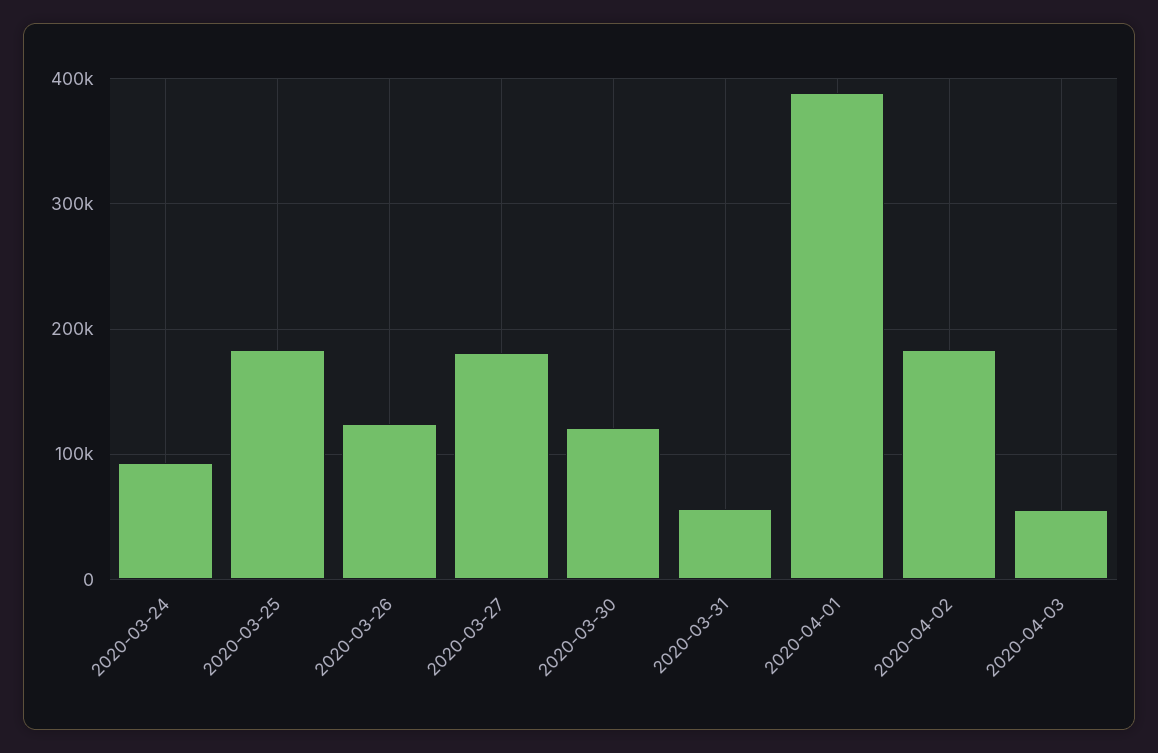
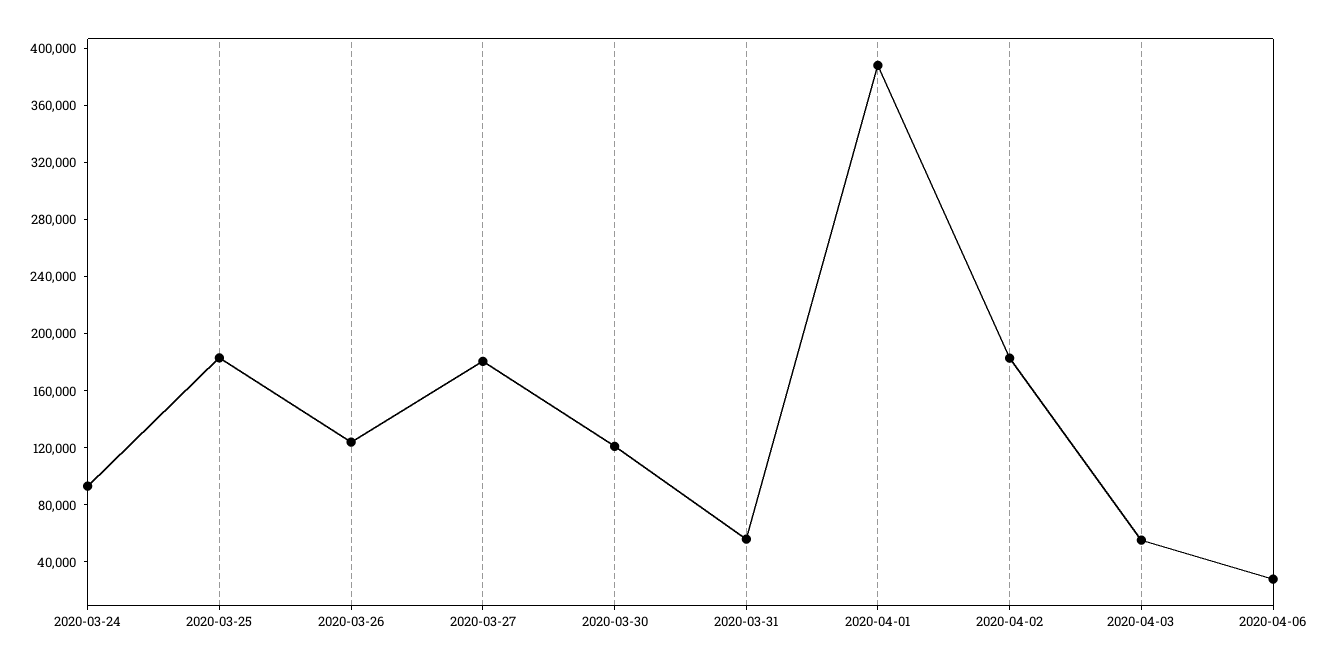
2020-04-06: none -> 30000

